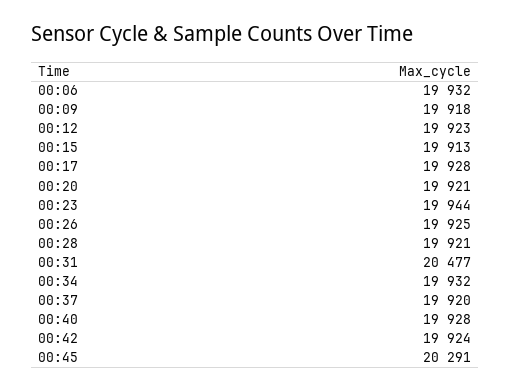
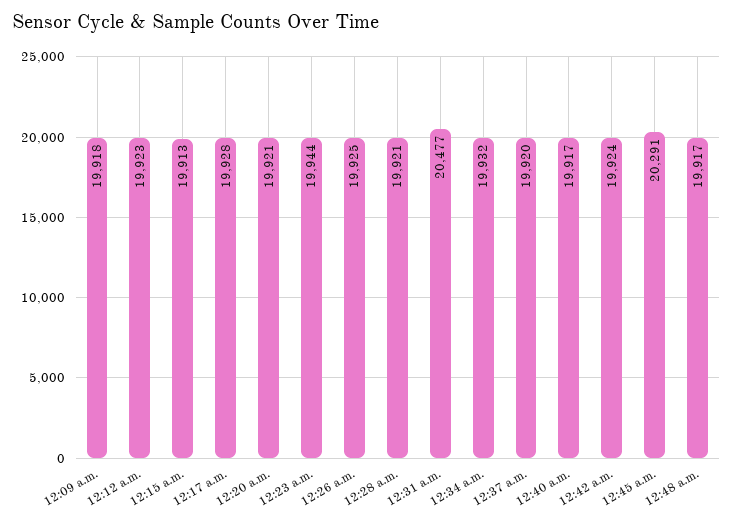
00:06: 19932 -> none
00:40: 19928 -> 19917
12:48 a.m.: none -> 19917

